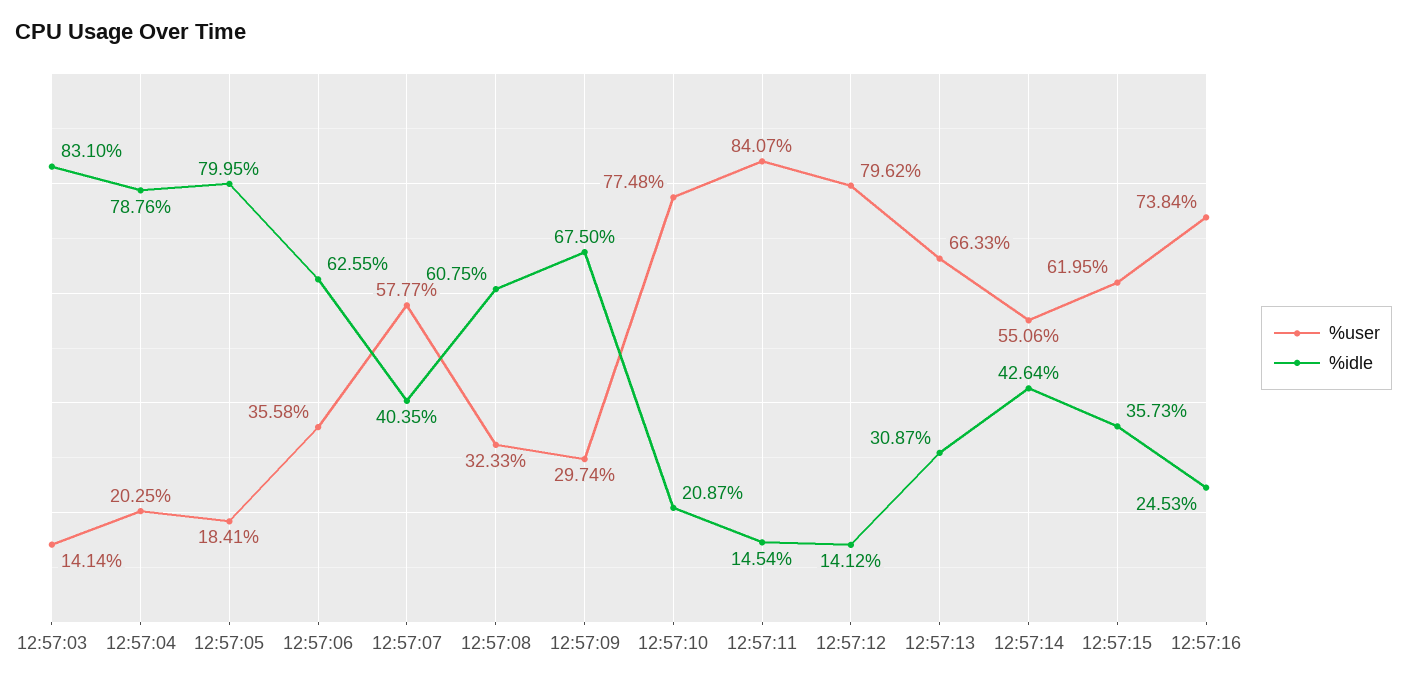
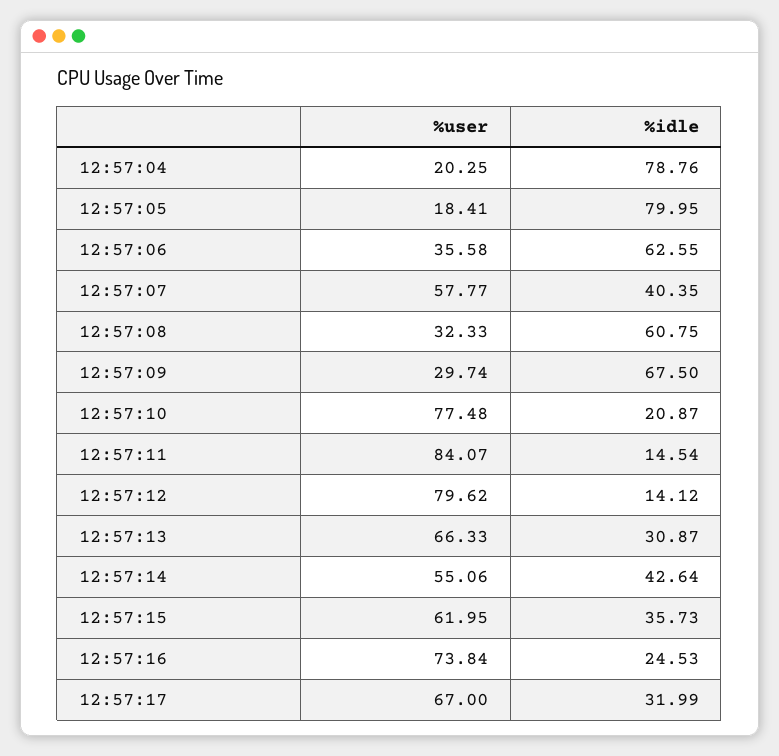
%user, 12:57:03: 14.14 -> none
%idle, 12:57:03: 83.1 -> none
%user, 12:57:17: none -> 67
%idle, 12:57:17: none -> 31.99

